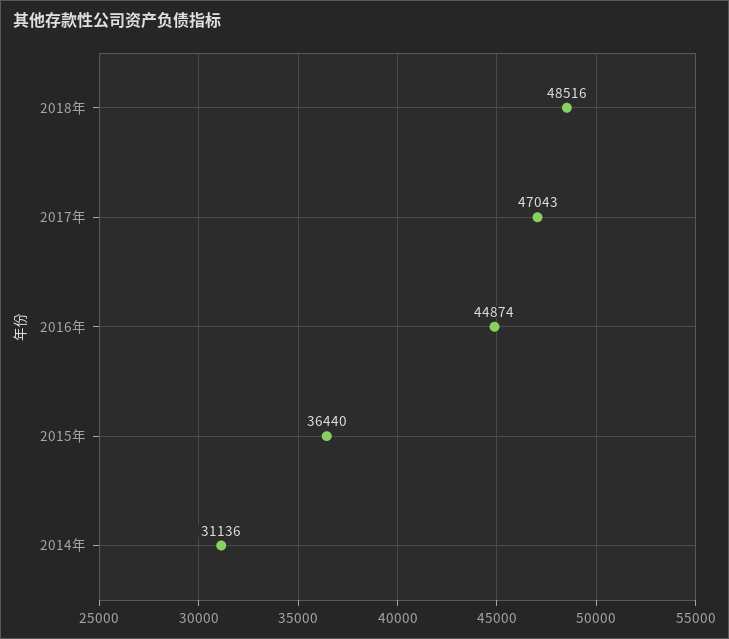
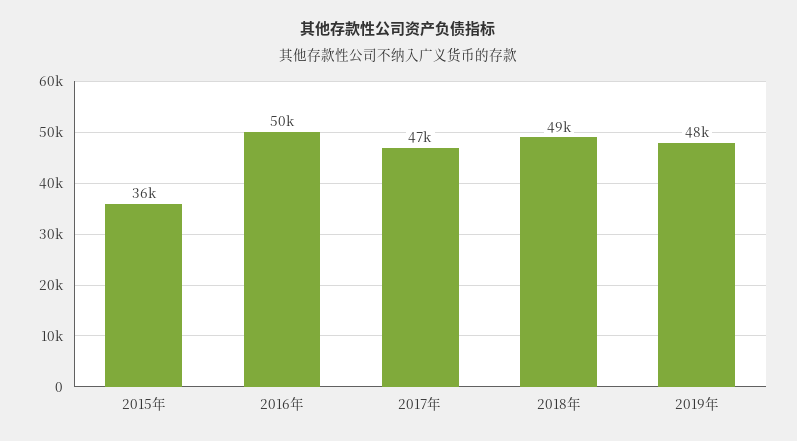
2016年: 44874 -> 50000
2014年: 31136 -> none
2019年: none -> 48000

